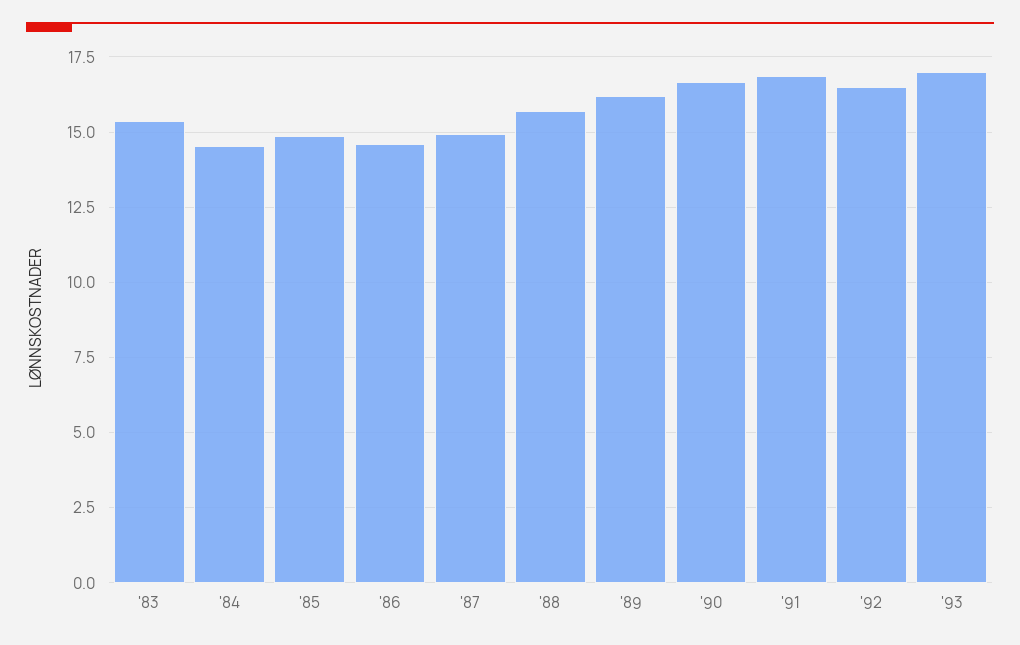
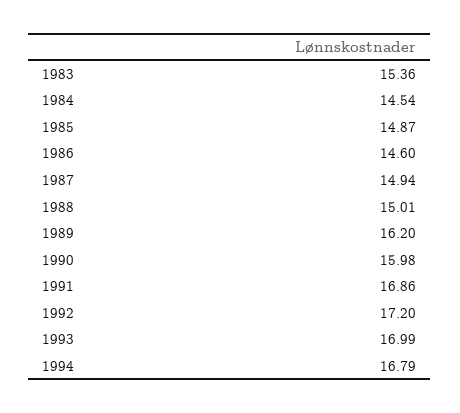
'88: 15.75 -> 15.01
'90: 16.75 -> 15.98
'92: 16.5 -> 17.2
1994: none -> 16.79

